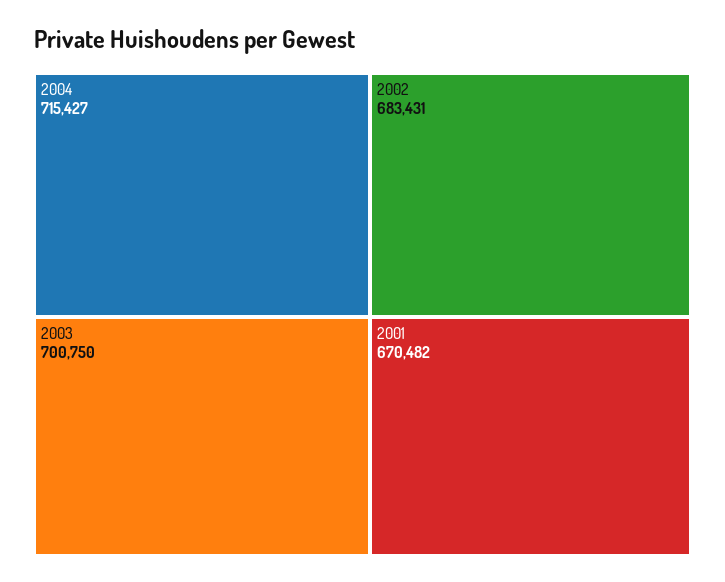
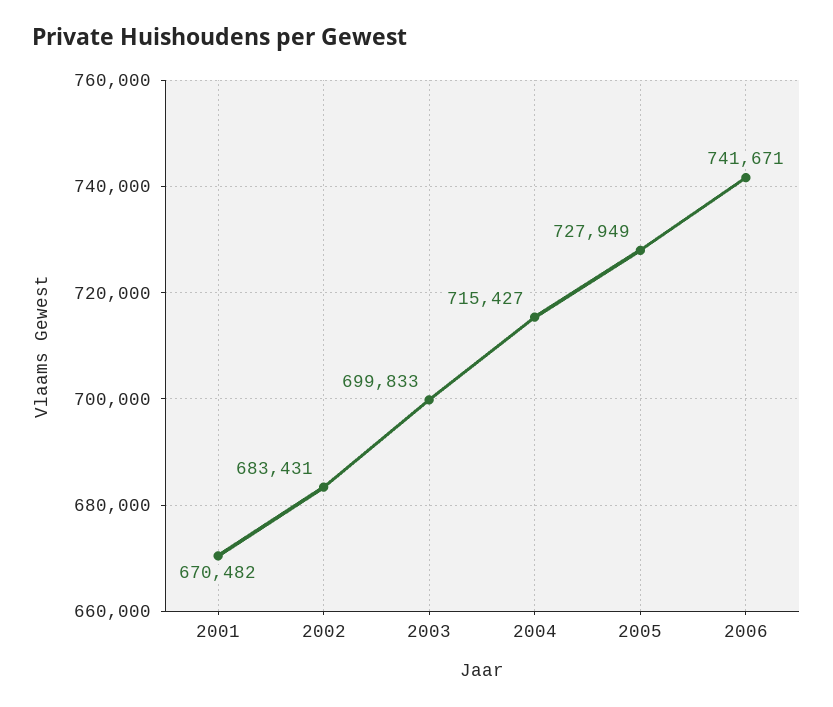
2003: 700750 -> 699833
2005: none -> 727949
2006: none -> 741671

